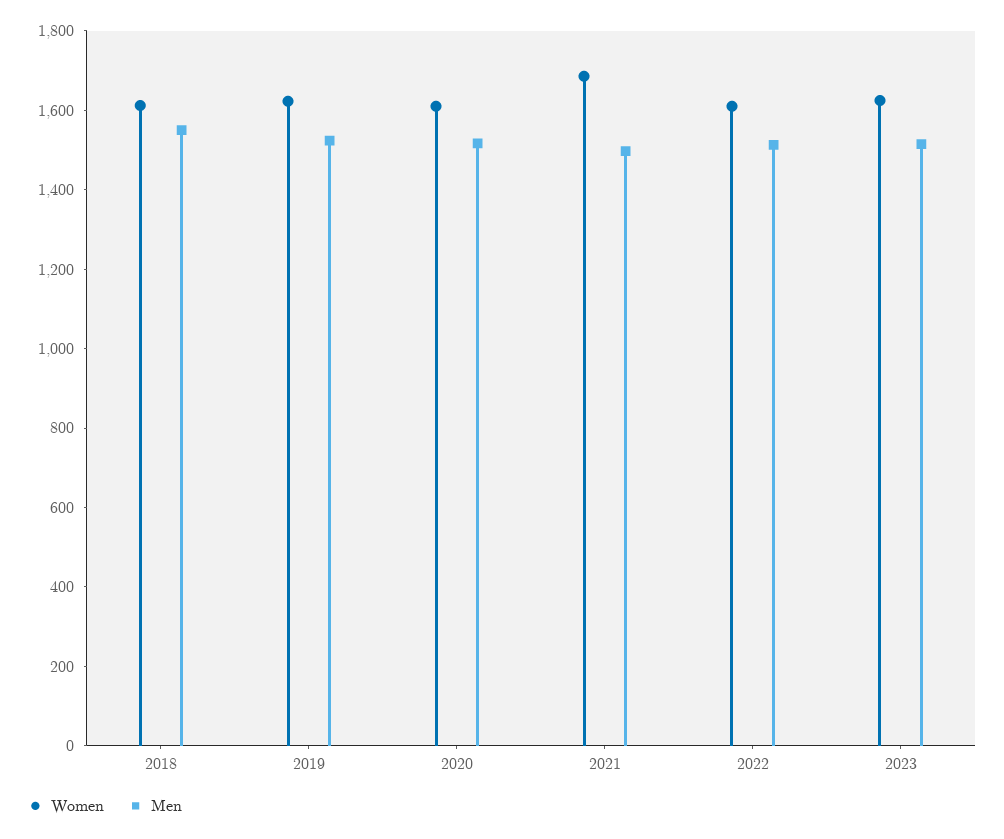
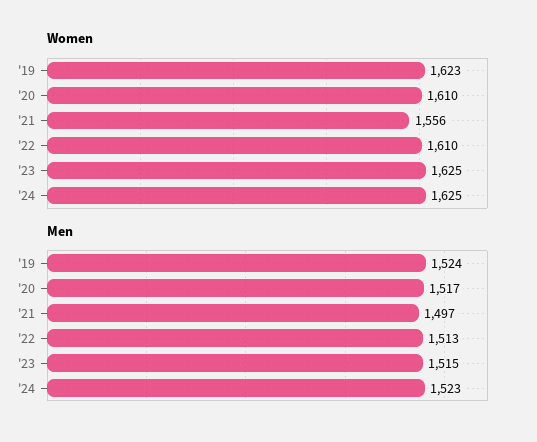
Women, 2018: 1600 -> none
Men, 2018: 1550 -> none
Women, 2021: 1700 -> 1556
Women, '24: none -> 1625
Men, '24: none -> 1523

